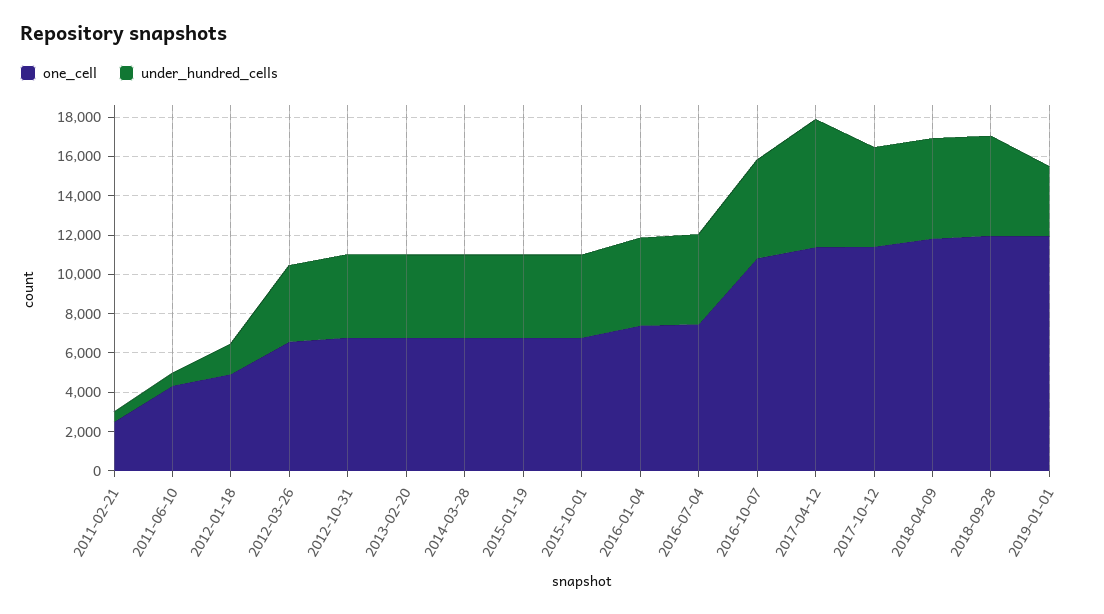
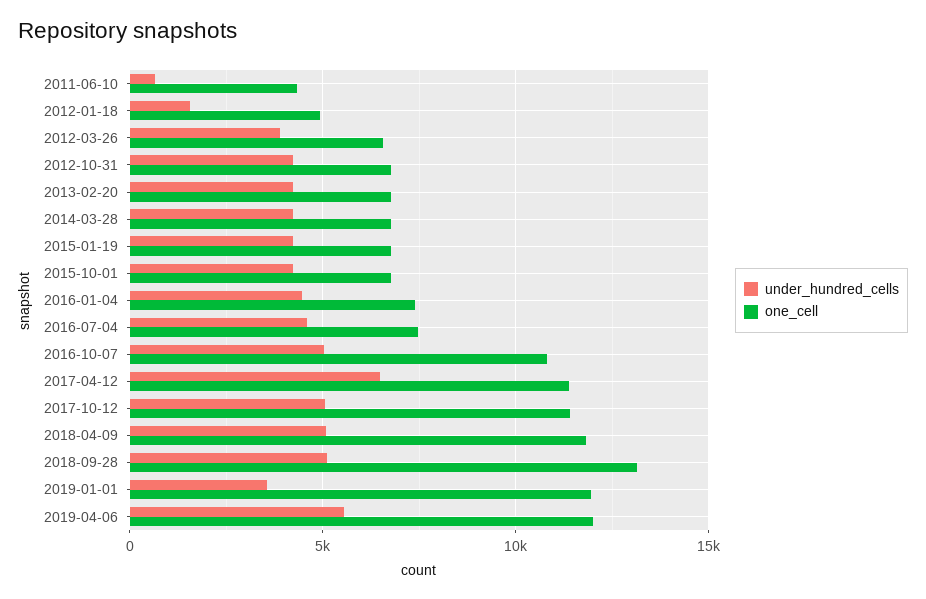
one_cell, 2011-02-21: 2500 -> none
under_hundred_cells, 2011-02-21: 500 -> none
one_cell, 2018-09-28: 12000 -> 13000
under_hundred_cells, 2019-04-06: none -> 5500
one_cell, 2019-04-06: none -> 12000

